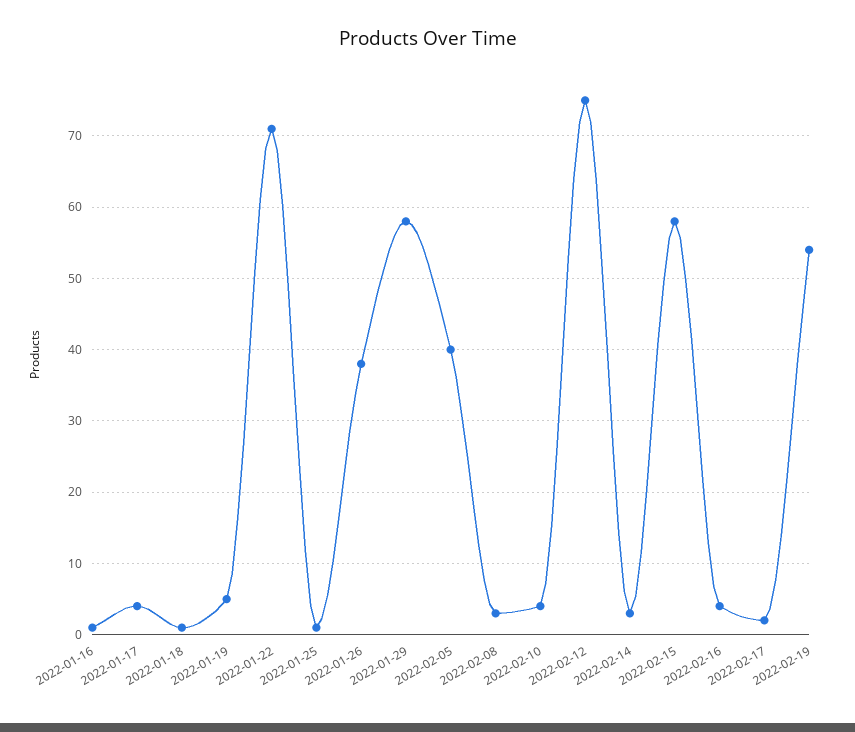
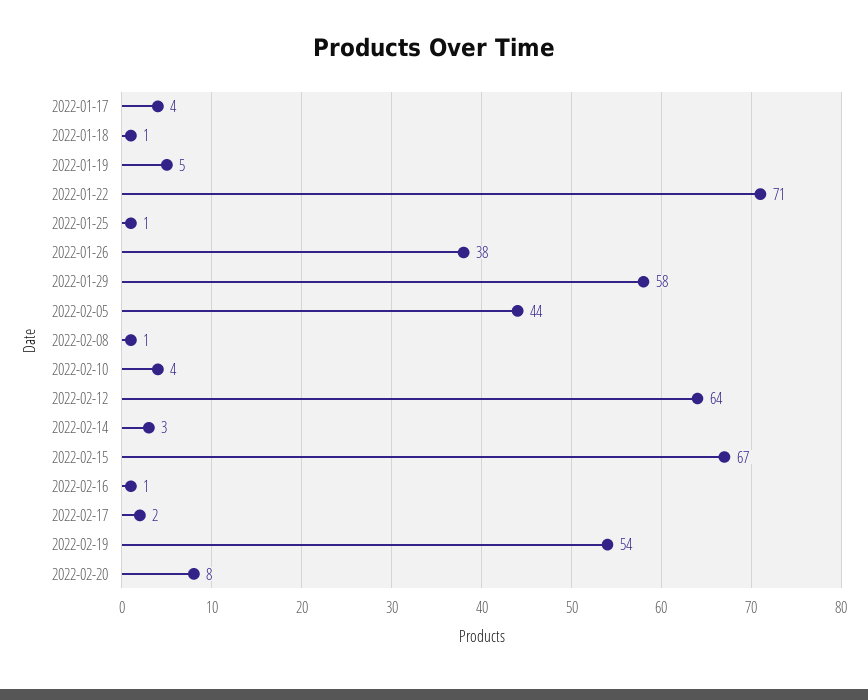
2022-01-16: 1 -> none
2022-02-05: 40 -> 44
2022-02-08: 3 -> 1
2022-02-12: 75 -> 64
2022-02-15: 58 -> 67
2022-02-16: 4 -> 1
2022-02-20: none -> 8

